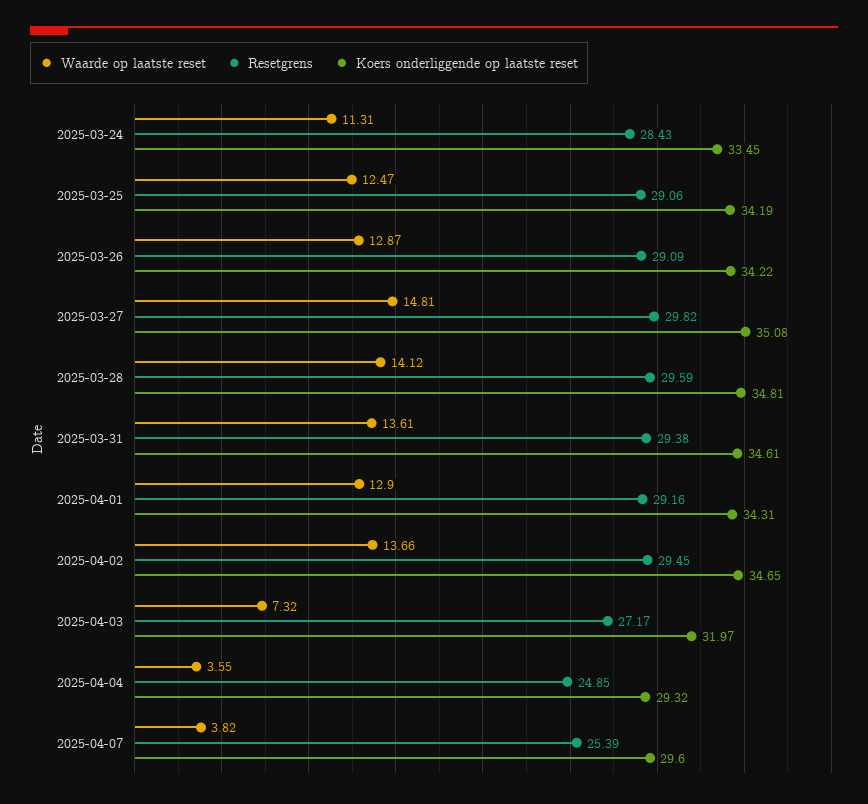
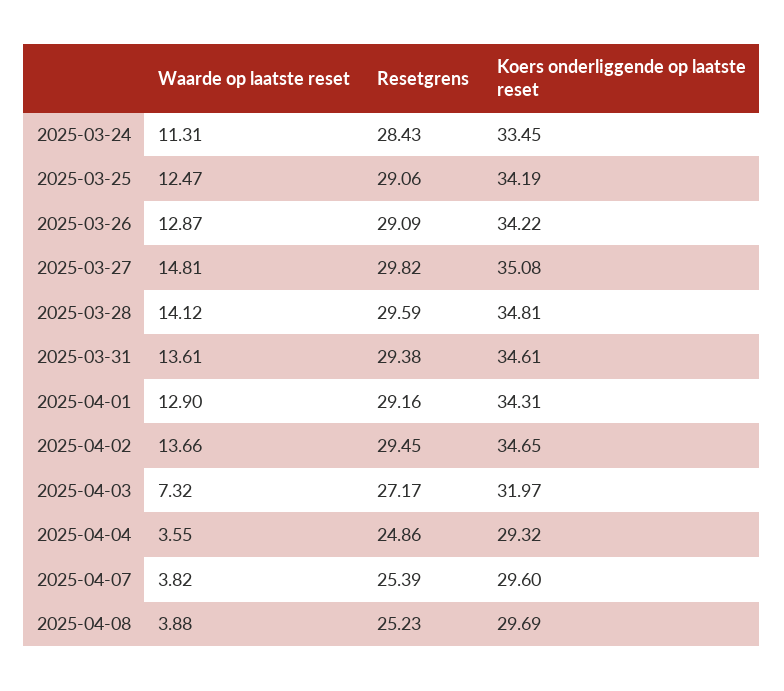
Resetgrens, 2025-04-04: 24.85 -> 24.86
Waarde op laatste reset, 2025-04-08: none -> 3.88
Resetgrens, 2025-04-08: none -> 25.23
Koers onderliggende op laatste reset, 2025-04-08: none -> 29.69

